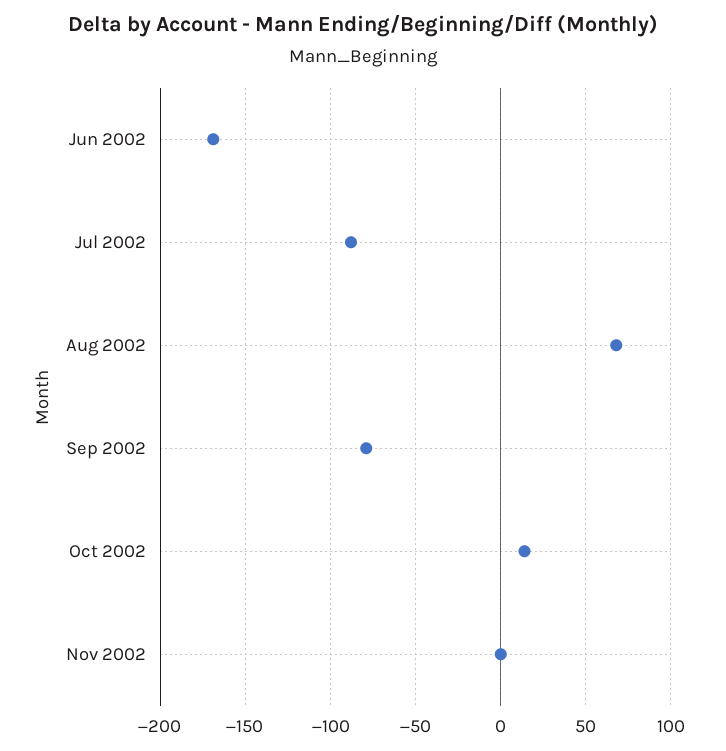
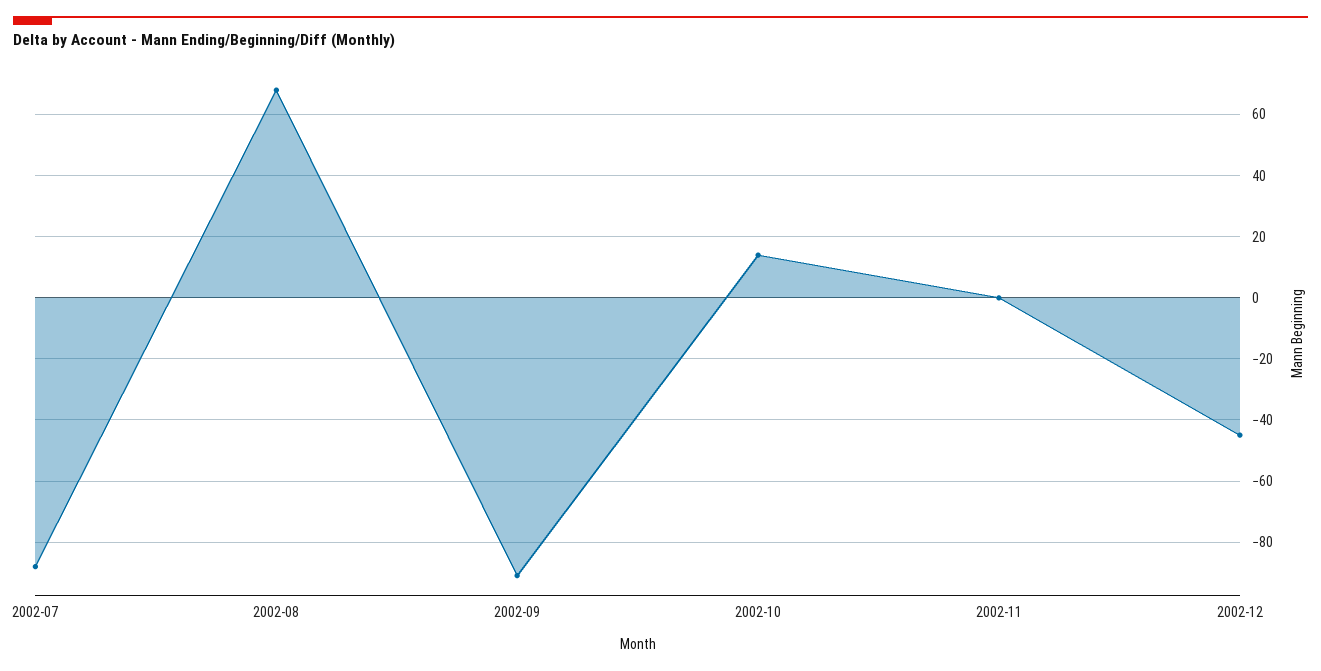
Jun 2002: -170 -> none
Sep 2002: -80 -> -90
2002-12: none -> -45

